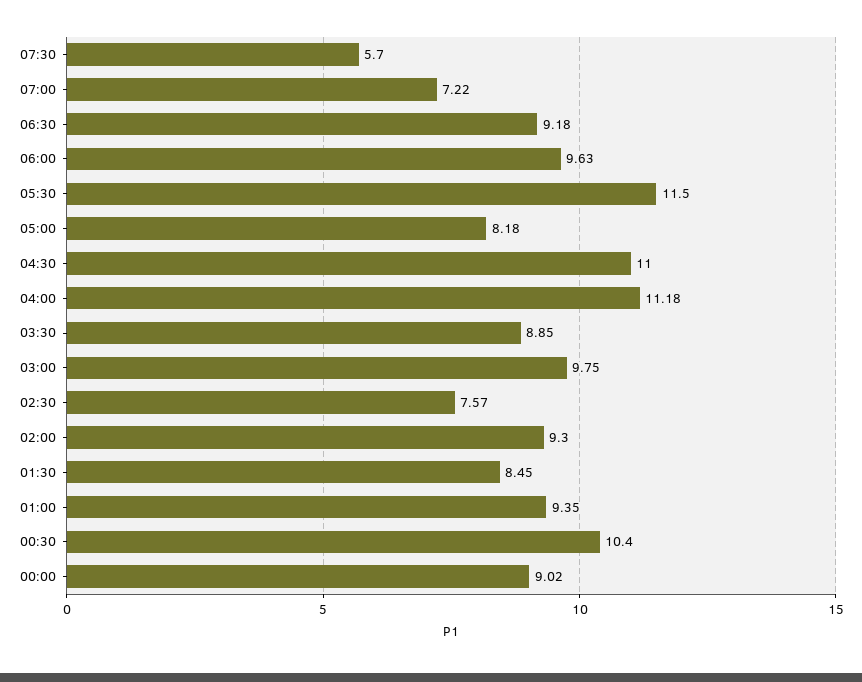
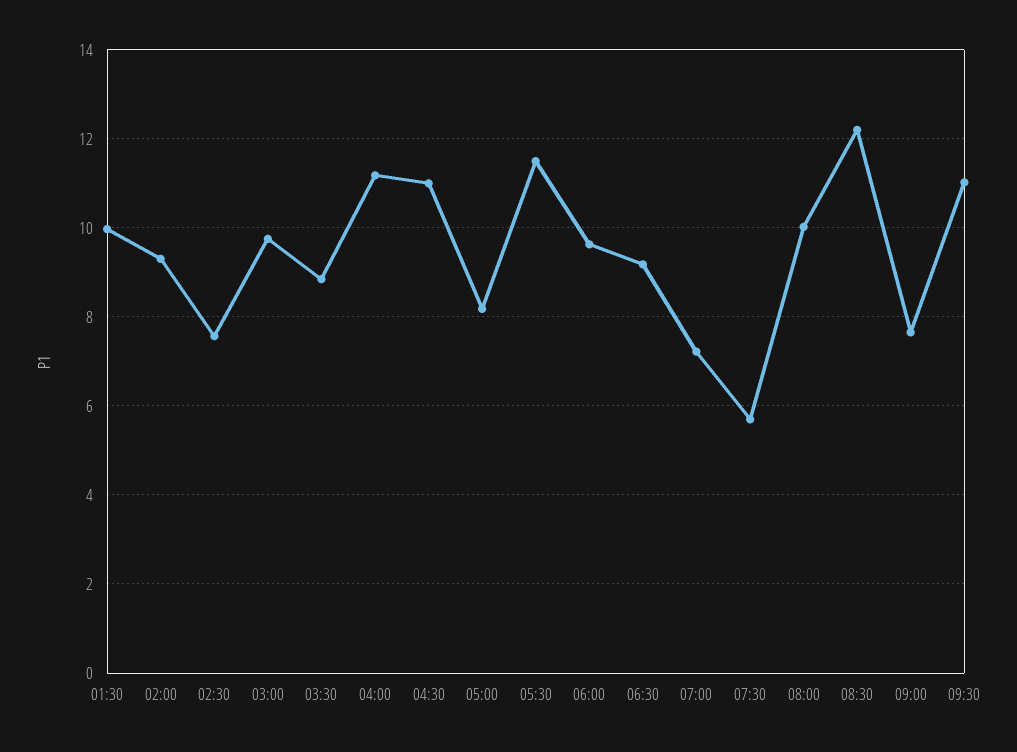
01:30: 8.45 -> 10
01:00: 9.35 -> none
00:30: 10.4 -> none
00:00: 9.02 -> none
08:00: none -> 10
08:30: none -> 12.2
09:00: none -> 7.6
09:30: none -> 11

